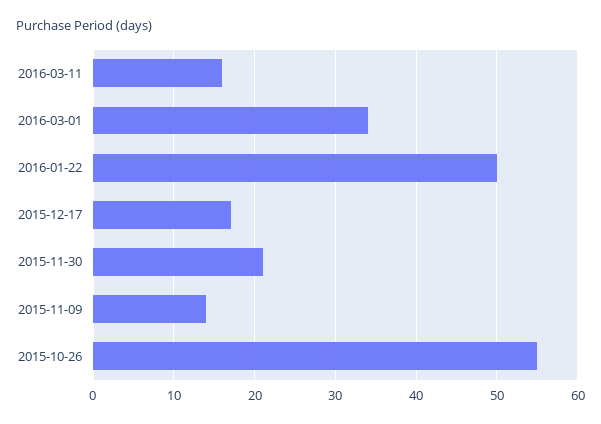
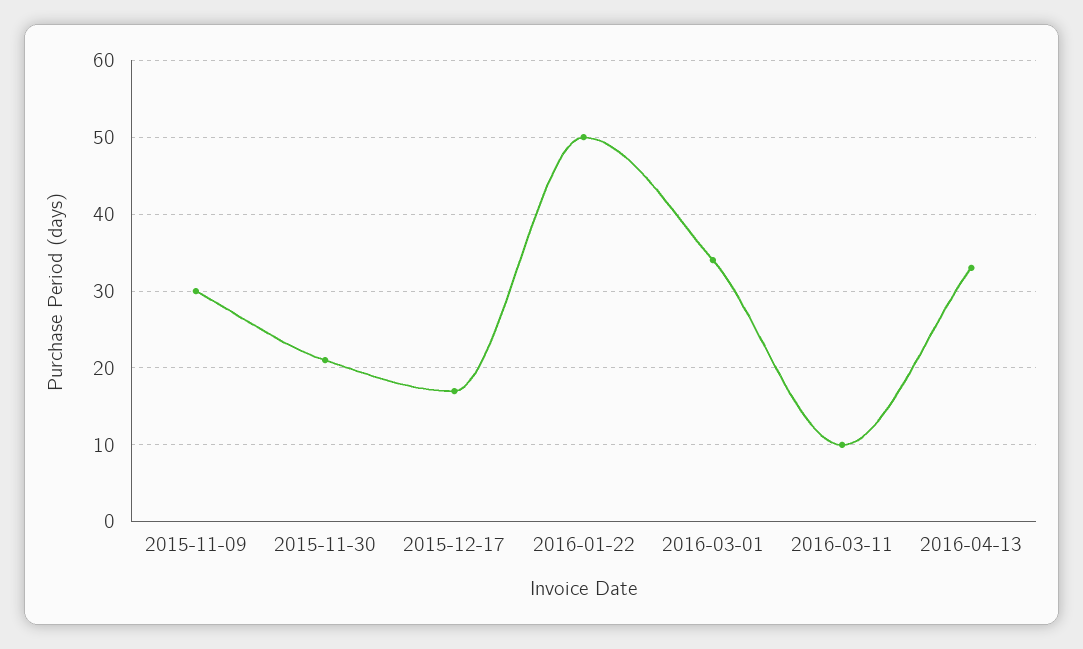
2016-03-11: 16 -> 10
2015-11-09: 14 -> 30
2015-10-26: 55 -> none
2016-04-13: none -> 33

